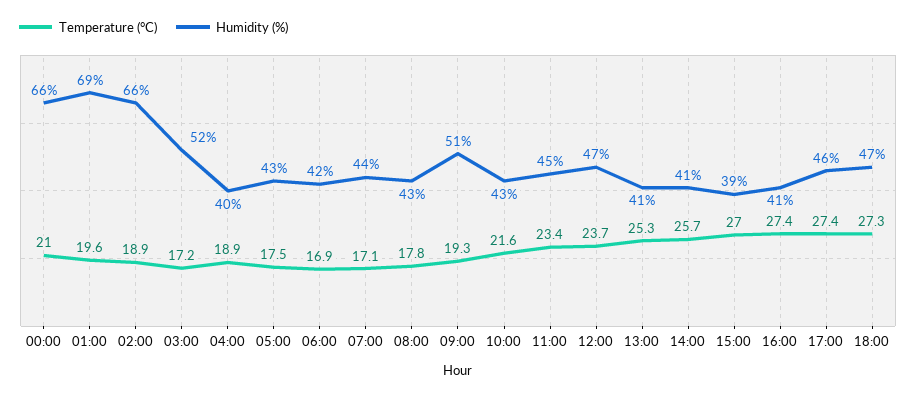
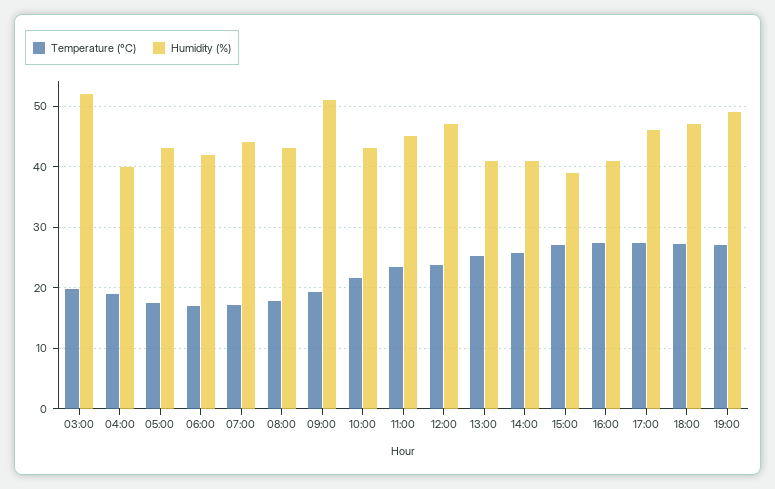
Temperature (°C), 00:00: 21 -> none
Humidity (%), 00:00: 66 -> none
Temperature (°C), 01:00: 19.6 -> none
Humidity (%), 01:00: 69 -> none
Temperature (°C), 02:00: 18.9 -> none
Humidity (%), 02:00: 66 -> none
Temperature (°C), 03:00: 17.2 -> 20
Temperature (°C), 19:00: none -> 27
Humidity (%), 19:00: none -> 49

